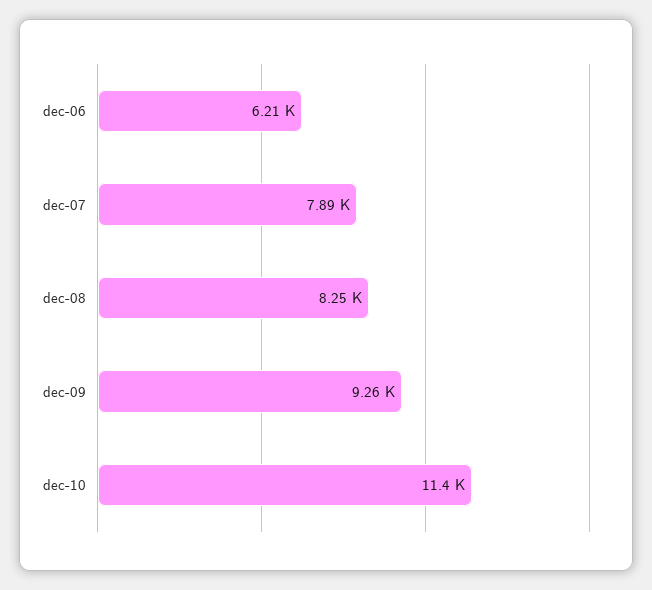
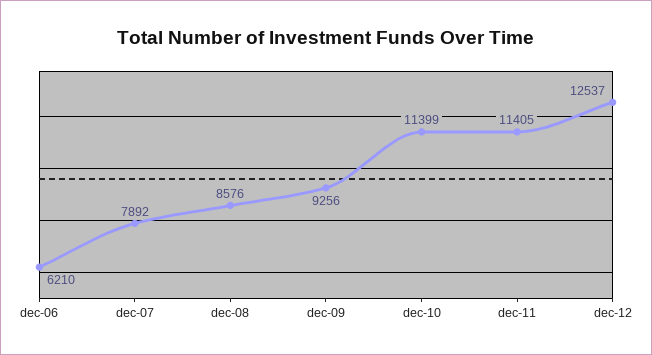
dec-08: 8250 -> 8576
dec-11: none -> 11405
dec-12: none -> 12537

